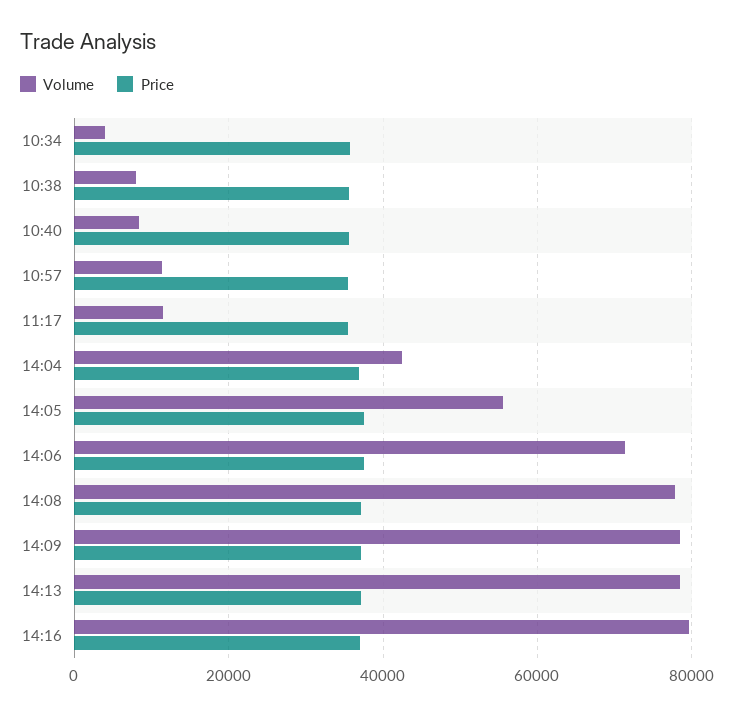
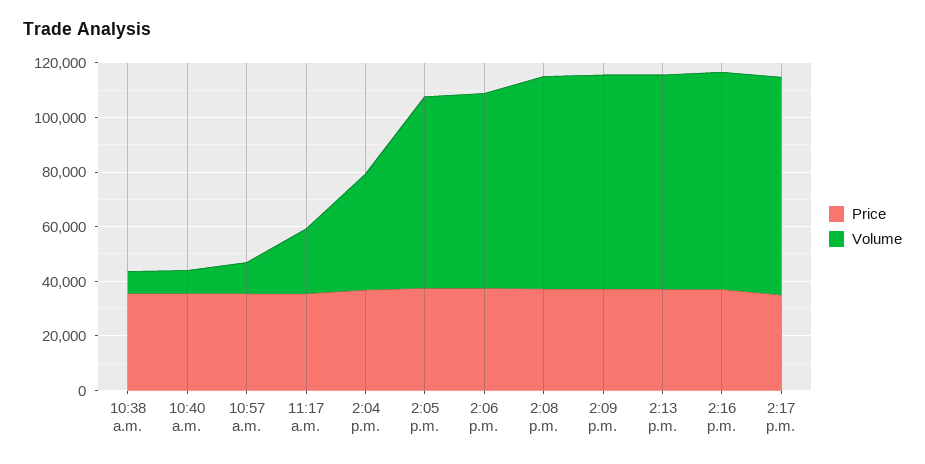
Volume, 10:34: 4000 -> none
Price, 10:34: 36000 -> none
Volume, 11:17: 12000 -> 25000
Volume, 14:05: 56000 -> 70000
Price, 2:17 p.m.: none -> 35000
Volume, 2:17 p.m.: none -> 80000

